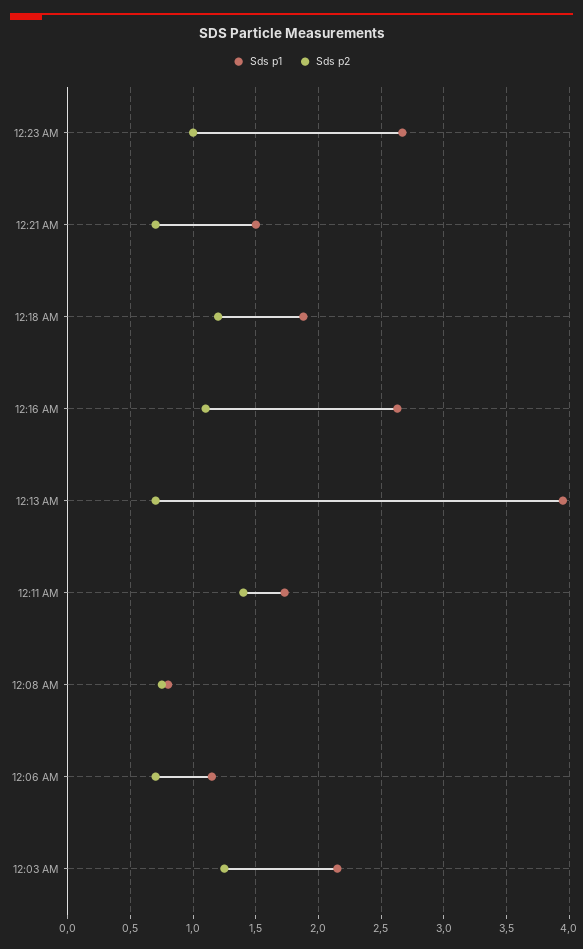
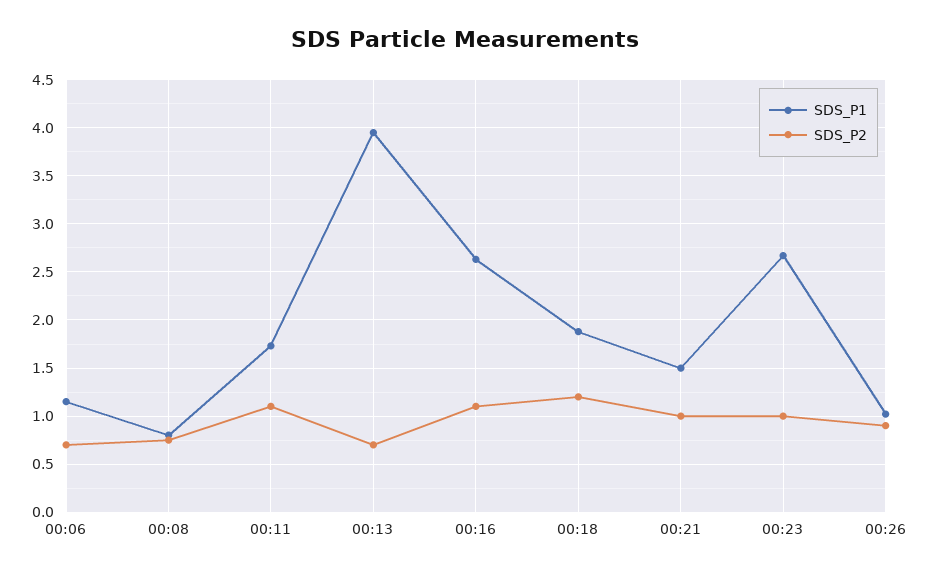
Sds p2, 12:21 AM: 0.7 -> 1
Sds p2, 12:11 AM: 1.4 -> 1.1
Sds p1, 12:03 AM: 2.15 -> none
Sds p2, 12:03 AM: 1.25 -> none
Sds p1, 00:26: none -> 1
Sds p2, 00:26: none -> 0.9

